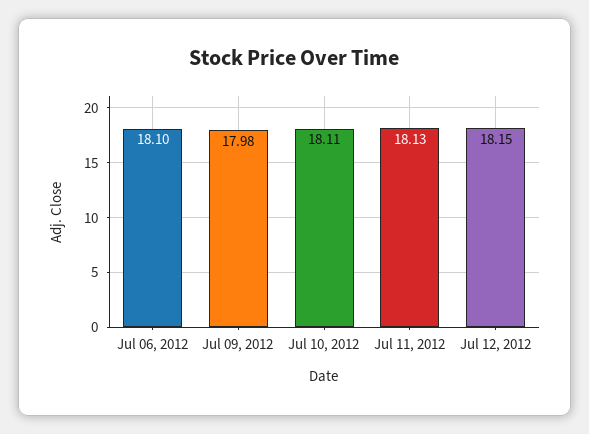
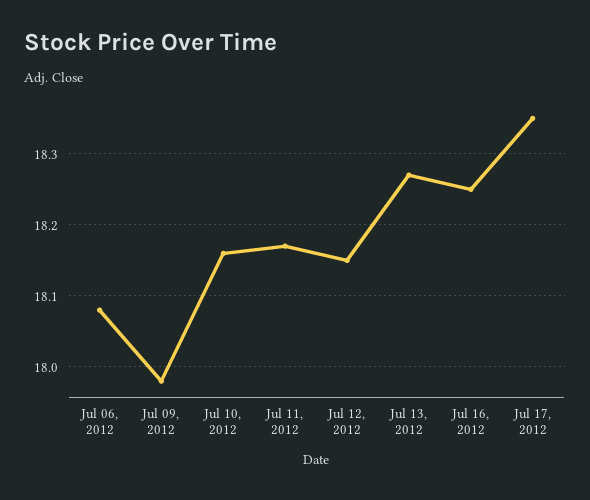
Jul 06, 2012: 18.1 -> 18.08
Jul 10, 2012: 18.11 -> 18.16
Jul 11, 2012: 18.13 -> 18.17
Jul 13, 2012: none -> 18.27
Jul 16, 2012: none -> 18.25
Jul 17, 2012: none -> 18.35

